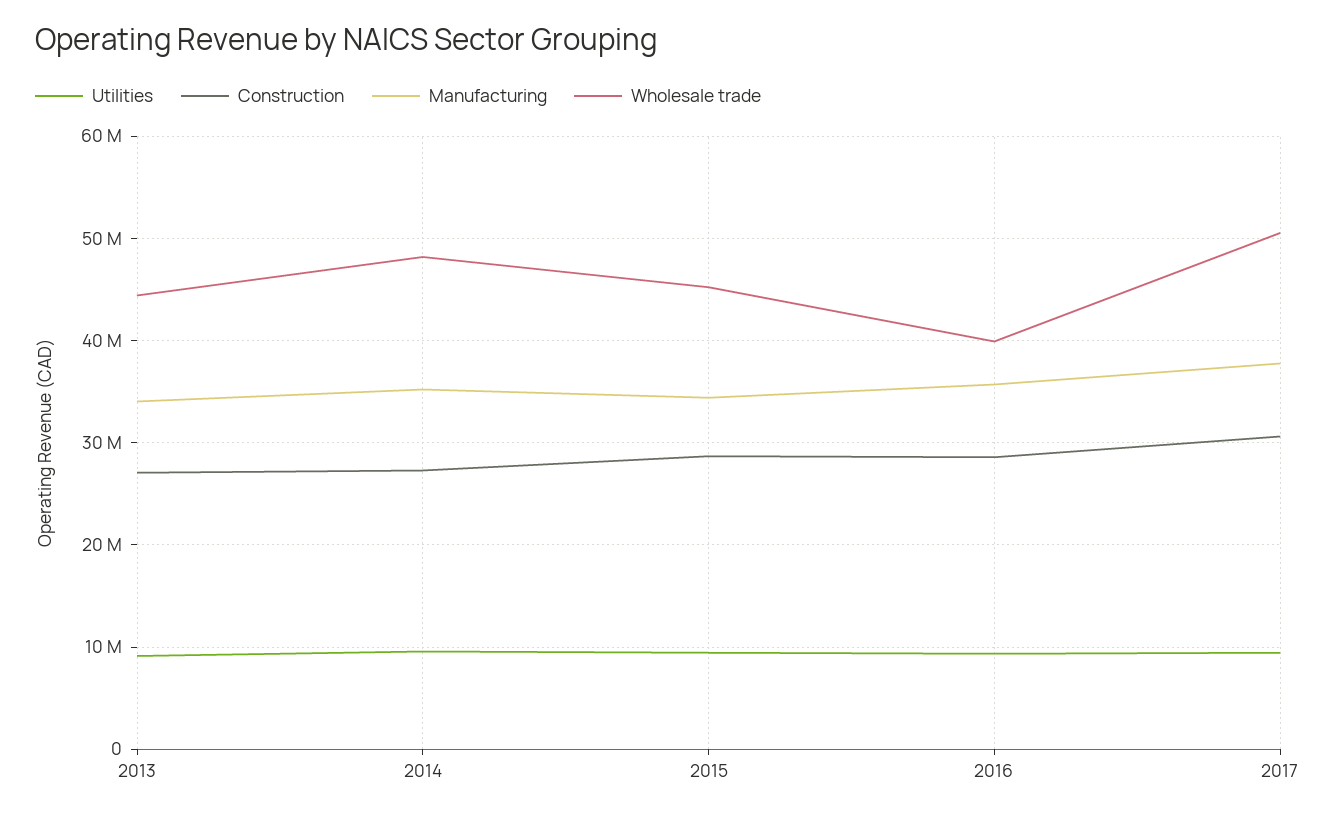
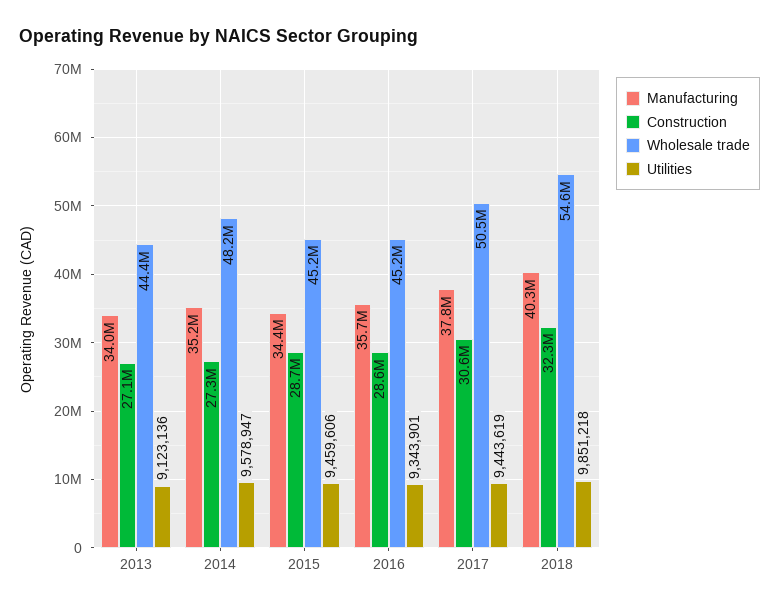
Wholesale trade, 2016: 40000000 -> 45200000
Manufacturing, 2018: none -> 40300000
Construction, 2018: none -> 32300000
Wholesale trade, 2018: none -> 54600000
Utilities, 2018: none -> 9851218

